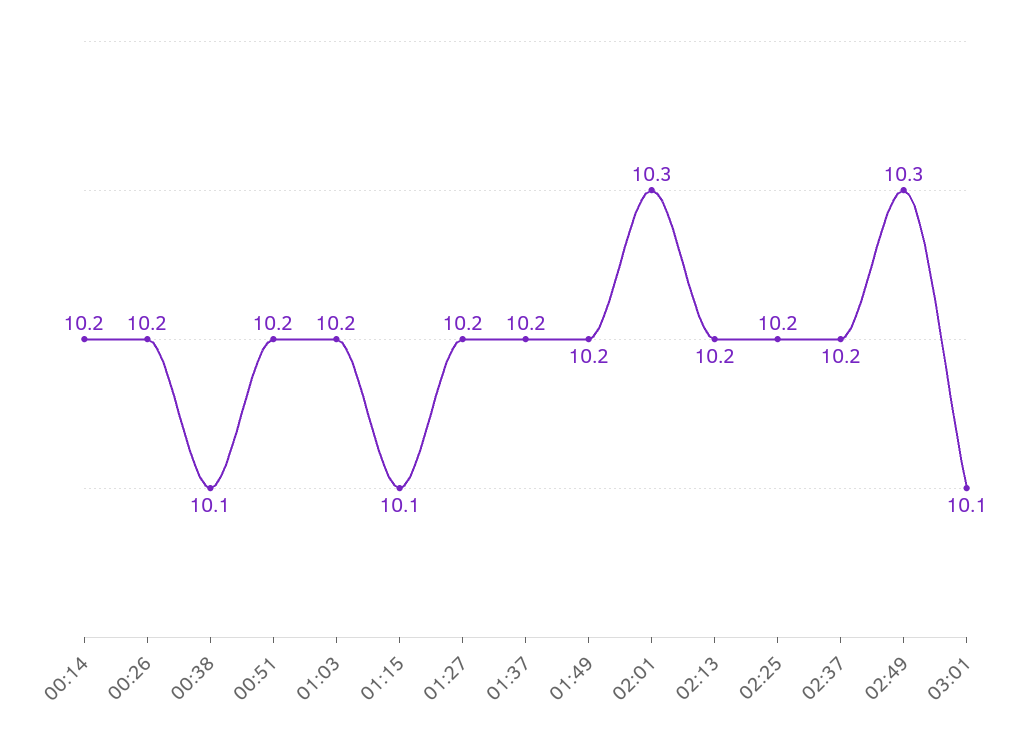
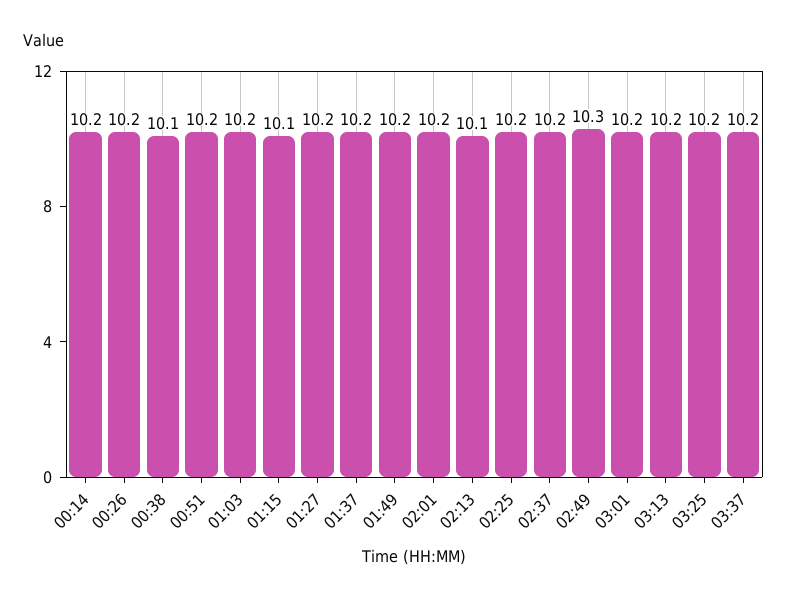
02:01: 10.3 -> 10.2
02:13: 10.2 -> 10.1
03:01: 10.1 -> 10.2
03:13: none -> 10.2
03:25: none -> 10.2
03:37: none -> 10.2

